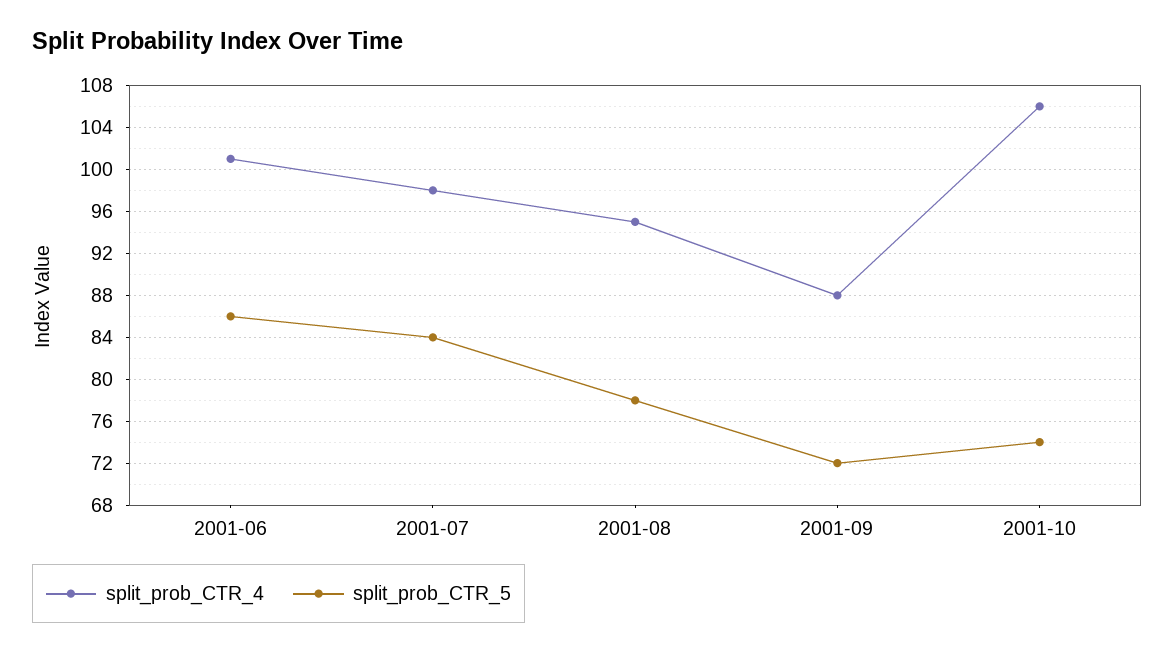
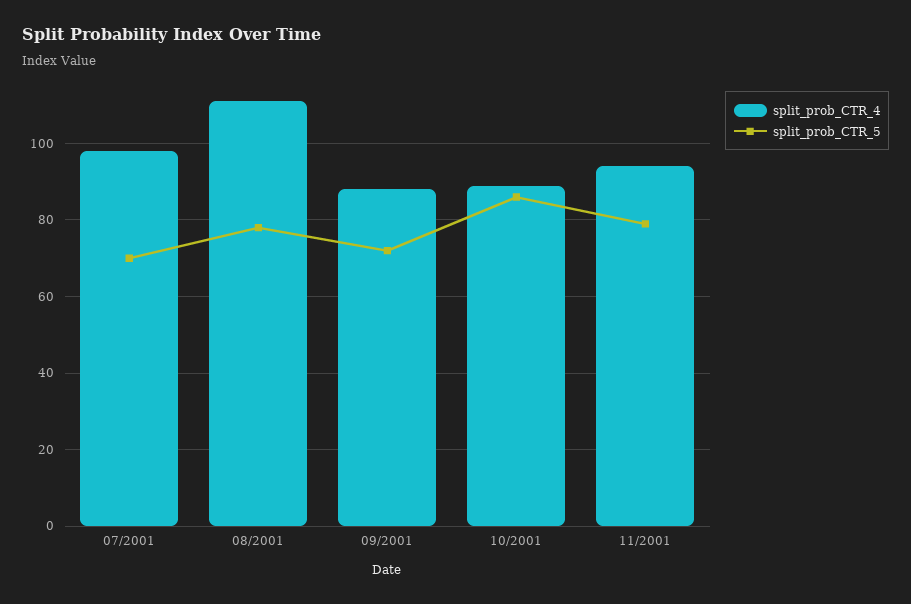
split_prob_CTR_4, 2001-06: 101 -> none
split_prob_CTR_5, 2001-06: 86 -> none
split_prob_CTR_5, 2001-07: 84 -> 70
split_prob_CTR_4, 2001-08: 95 -> 110
split_prob_CTR_4, 2001-10: 106 -> 90
split_prob_CTR_5, 2001-10: 74 -> 85
split_prob_CTR_4, 11/2001: none -> 95
split_prob_CTR_5, 11/2001: none -> 80

